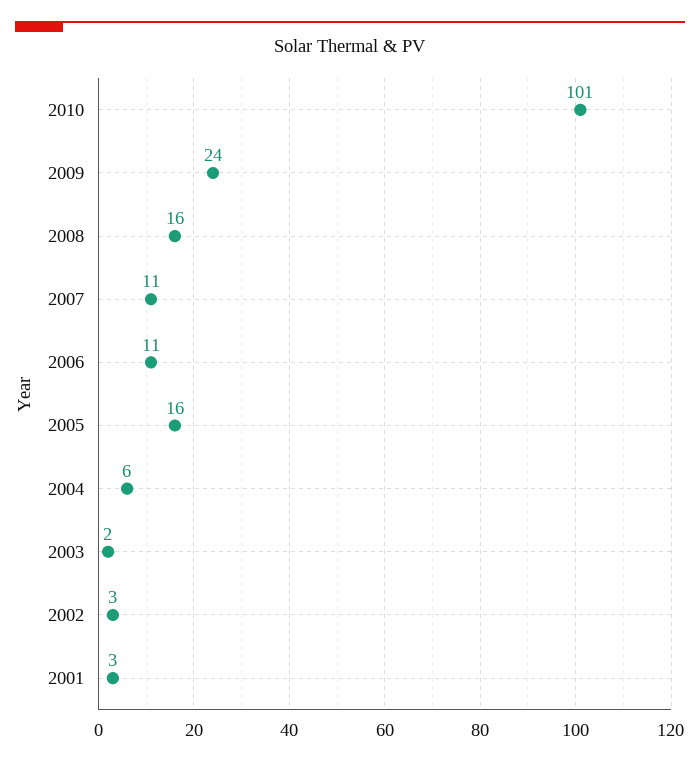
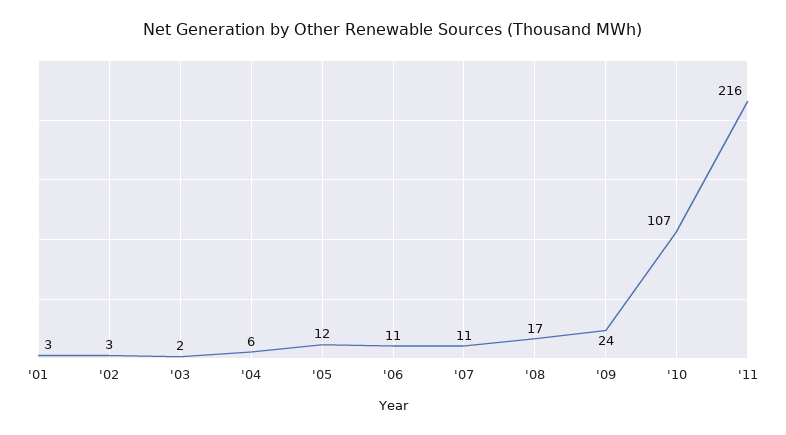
2010: 101 -> 107
2008: 16 -> 17
2005: 16 -> 12
'11: none -> 216

